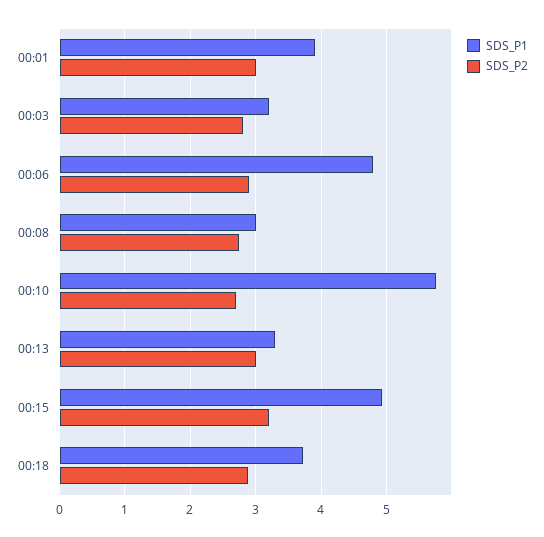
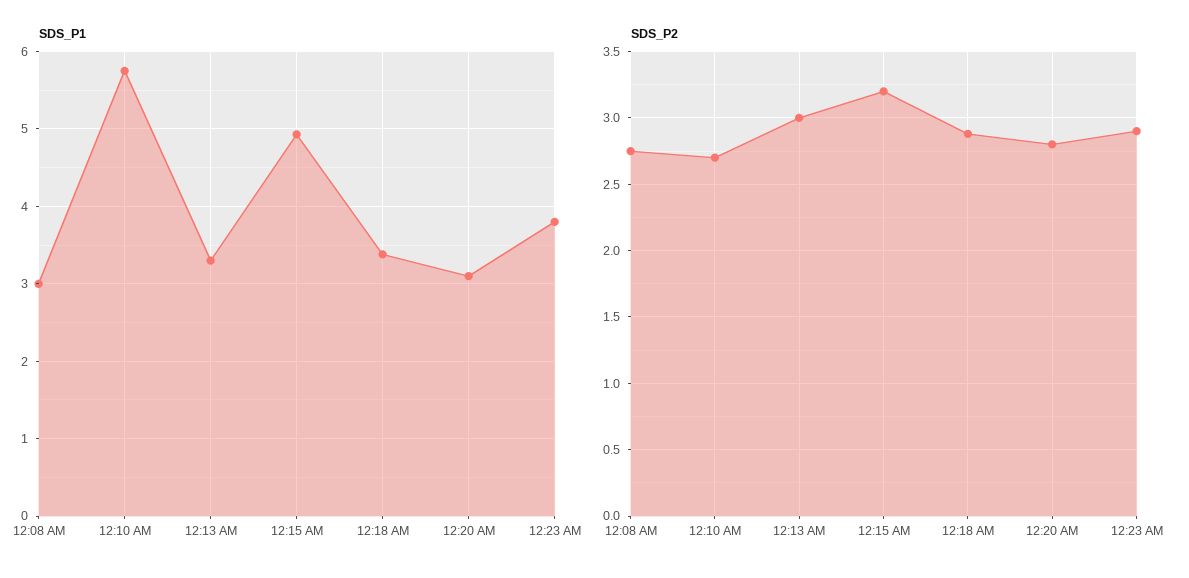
SDS_P1, 00:01: 3.9 -> none
SDS_P2, 00:01: 3 -> none
SDS_P1, 00:03: 3.2 -> none
SDS_P2, 00:03: 2.8 -> none
SDS_P1, 00:06: 4.8 -> none
SDS_P2, 00:06: 2.9 -> none
SDS_P1, 00:18: 3.7 -> 3.4
SDS_P1, 12:20 AM: none -> 3.1
SDS_P1, 12:23 AM: none -> 3.8
SDS_P2, 12:20 AM: none -> 2.8
SDS_P2, 12:23 AM: none -> 2.9

